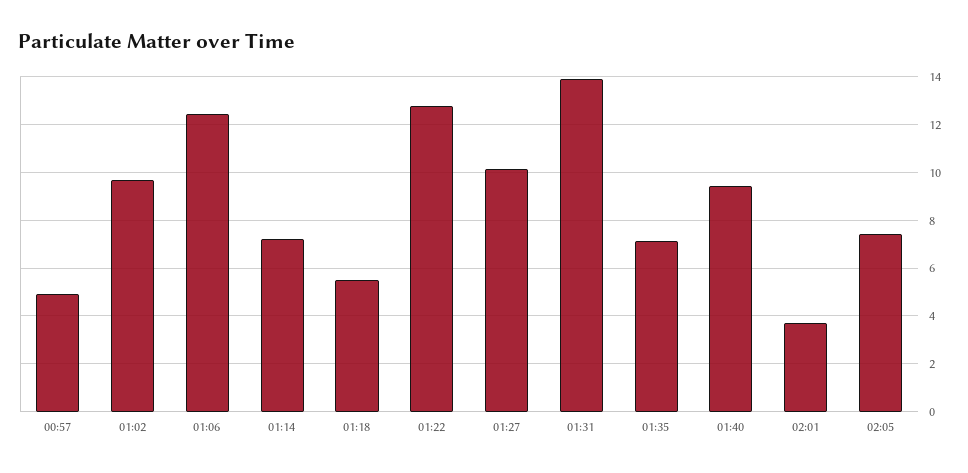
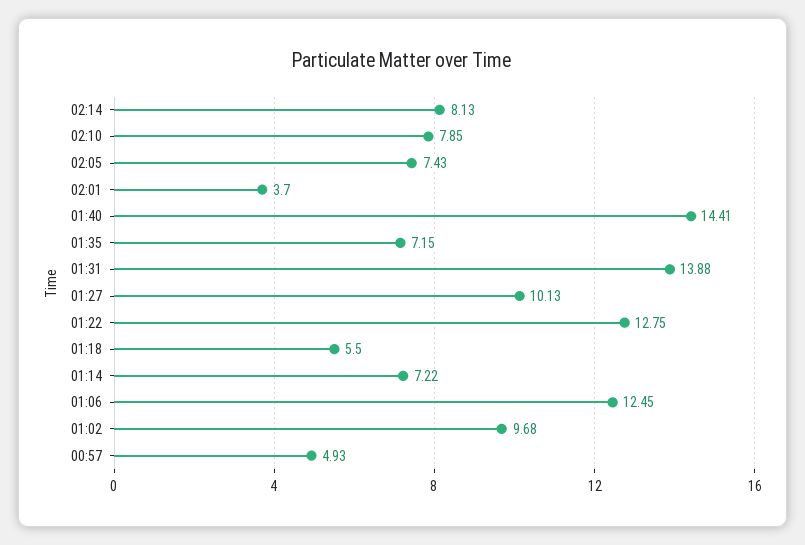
01:40: 9.5 -> 14.41
02:14: none -> 8.13
02:10: none -> 7.85

